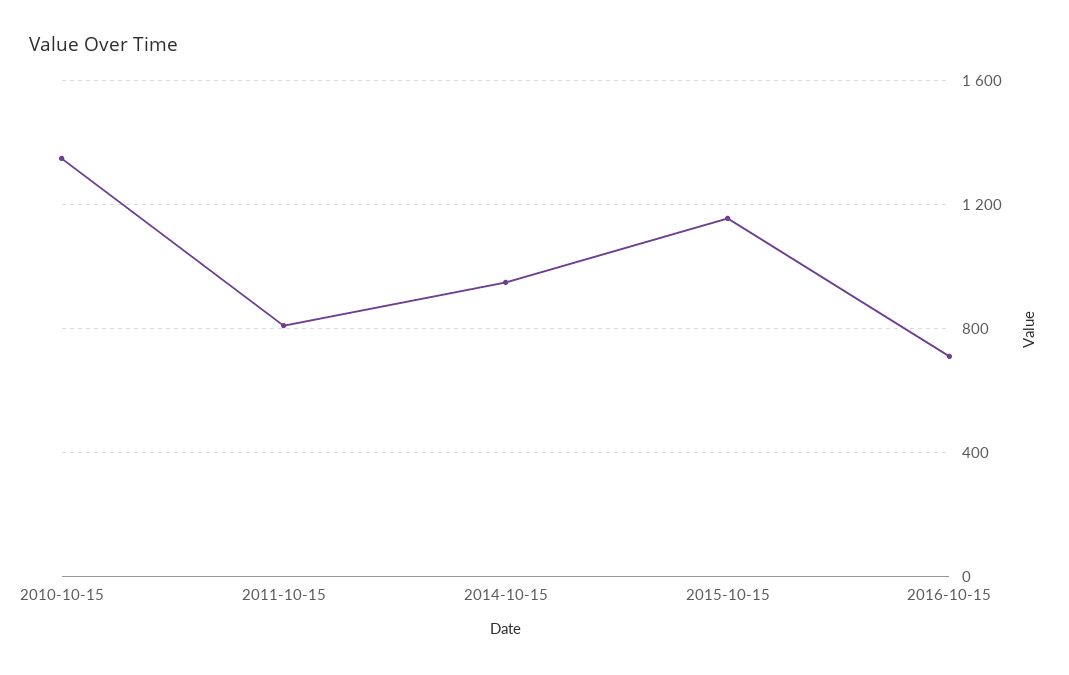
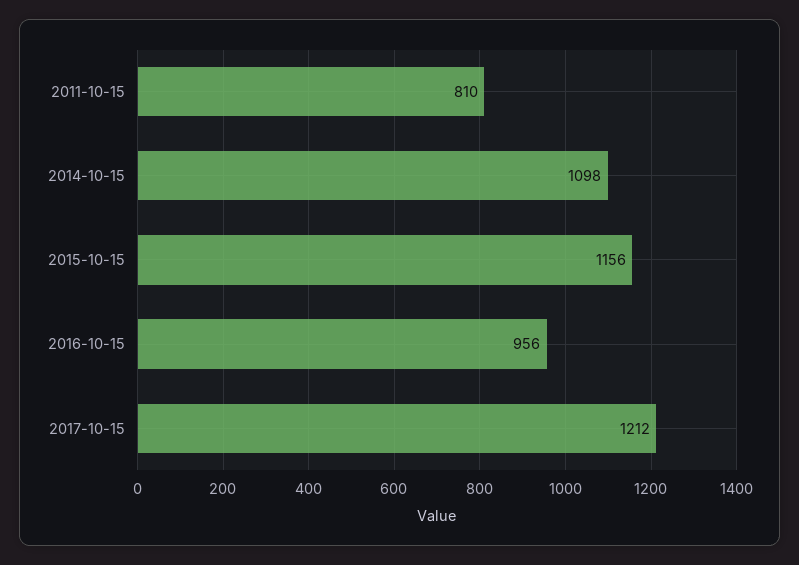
2010-10-15: 1350 -> none
2014-10-15: 950 -> 1098
2016-10-15: 700 -> 956
2017-10-15: none -> 1212

